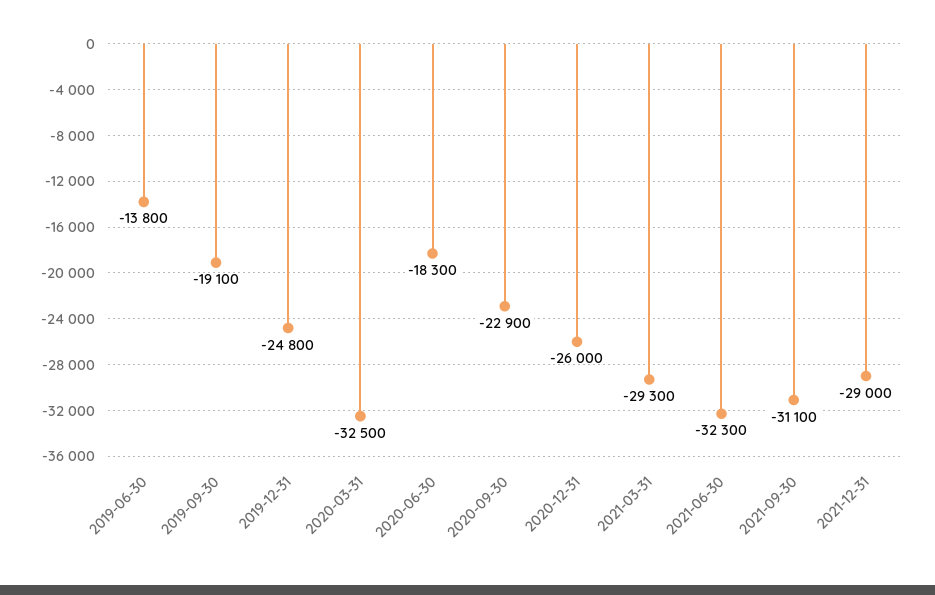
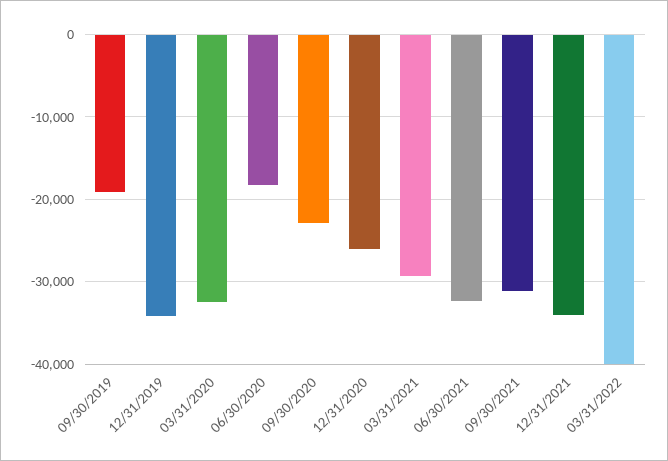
2019-06-30: -13800 -> none
2019-12-31: -24800 -> -34000
2021-12-31: -29000 -> -34000
03/31/2022: none -> -40000

